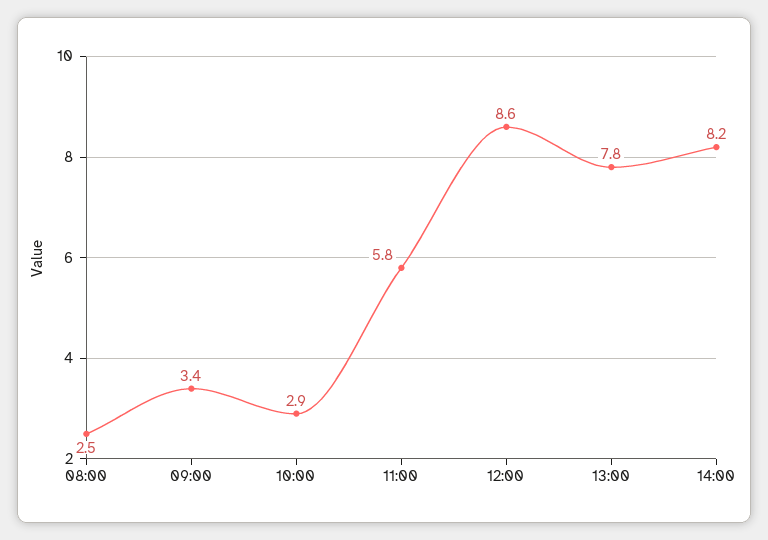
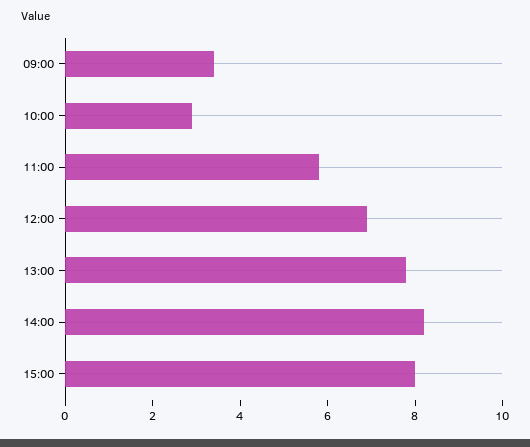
08:00: 2.5 -> none
12:00: 8.6 -> 7
15:00: none -> 8

